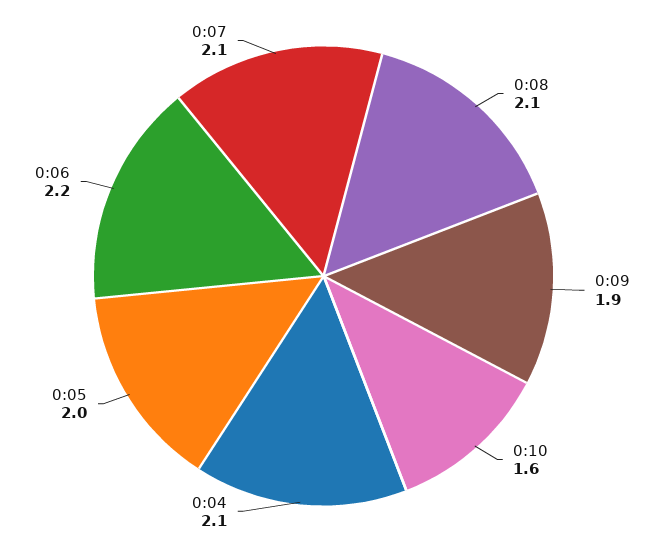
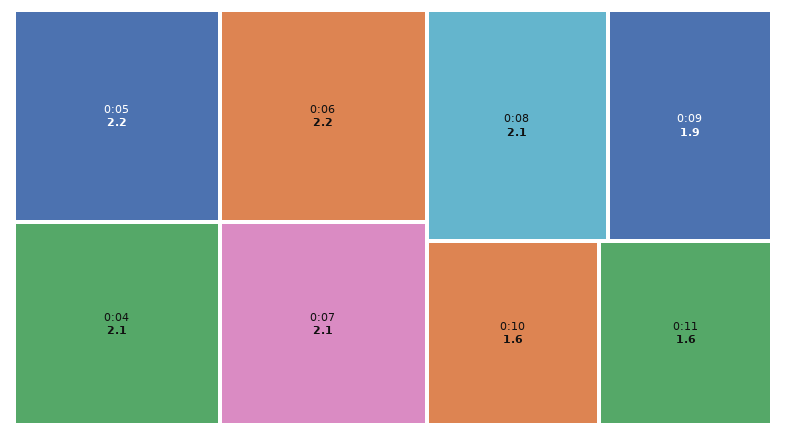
0:05: 2 -> 2.2
0:11: none -> 1.6

